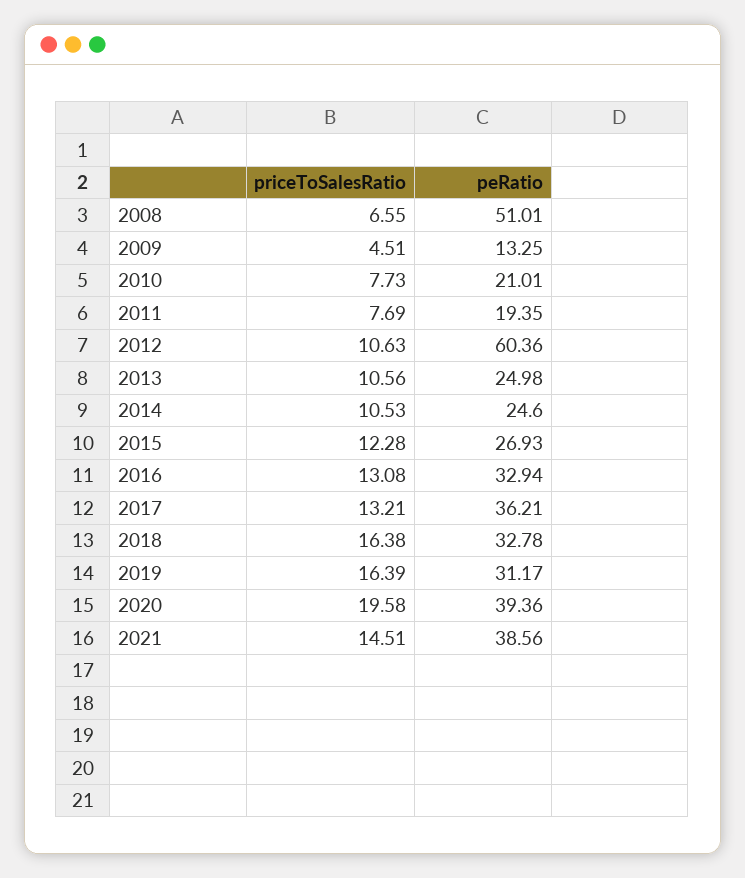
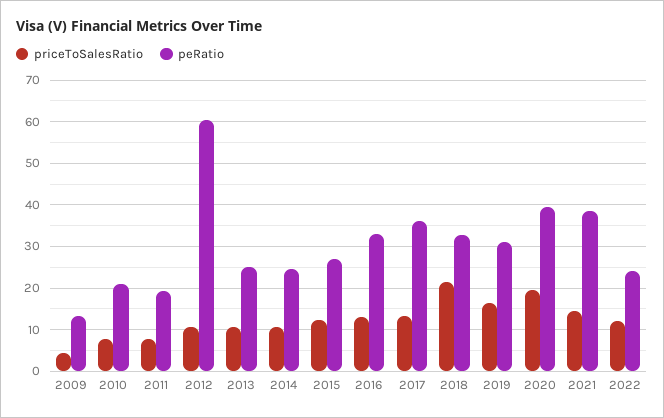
priceToSalesRatio, 2008: 6.55 -> none
peRatio, 2008: 51.01 -> none
priceToSalesRatio, 2018: 16.38 -> 22
priceToSalesRatio, 2022: none -> 12
peRatio, 2022: none -> 24

